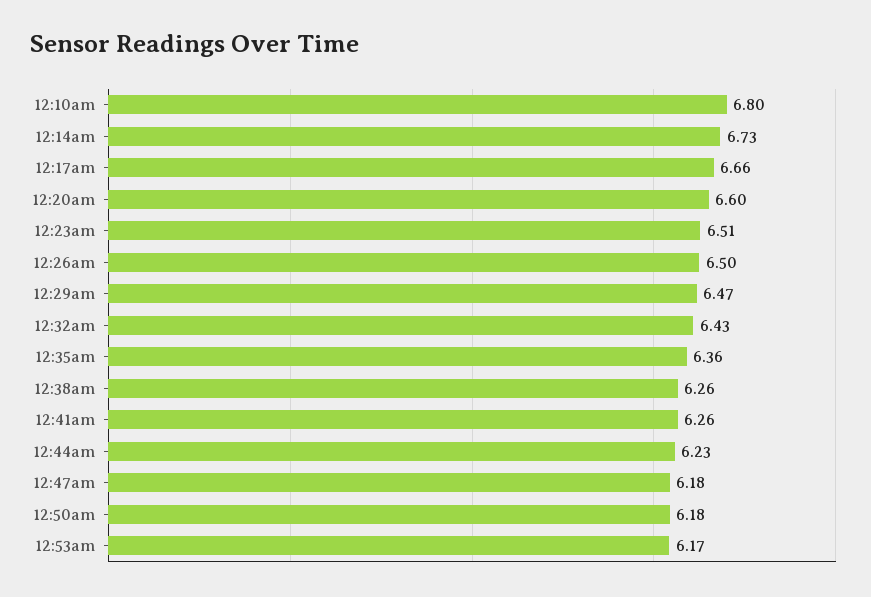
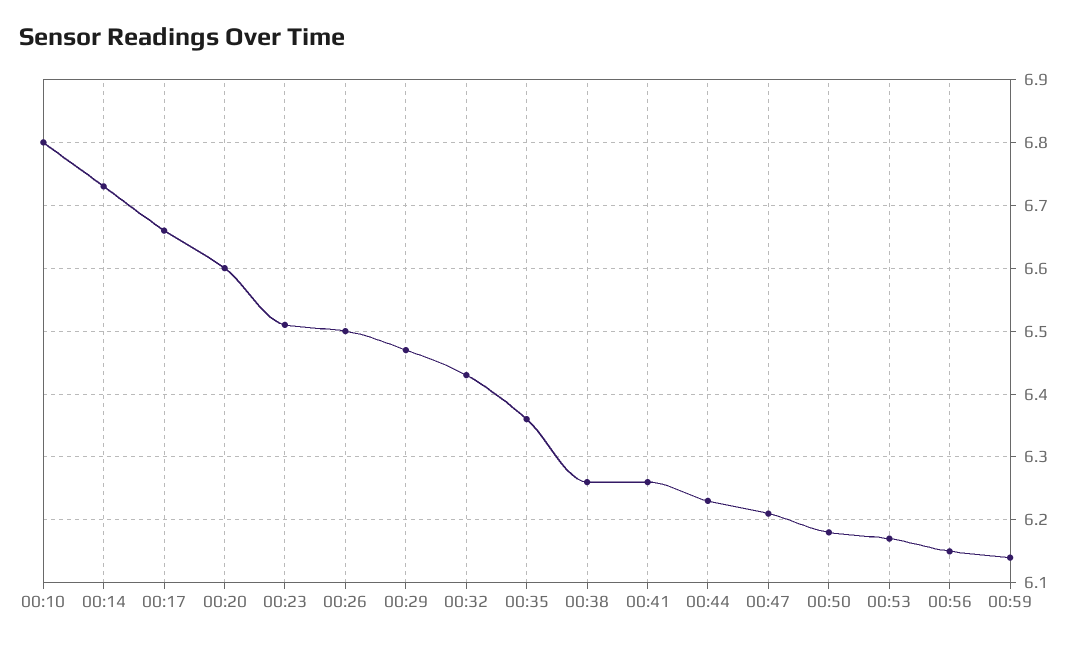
12:47am: 6.18 -> 6.21
00:56: none -> 6.15
00:59: none -> 6.14

